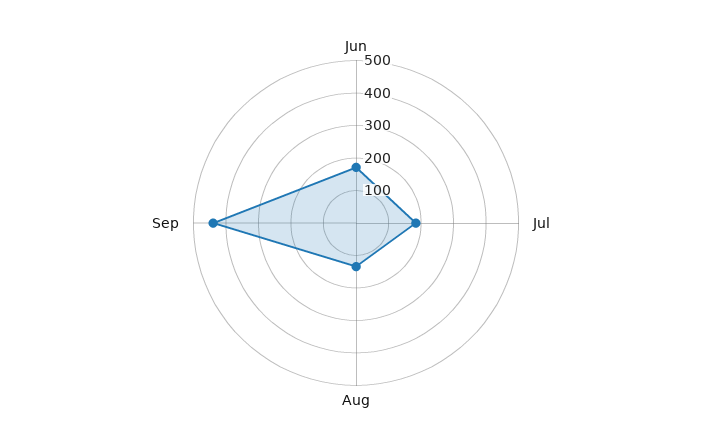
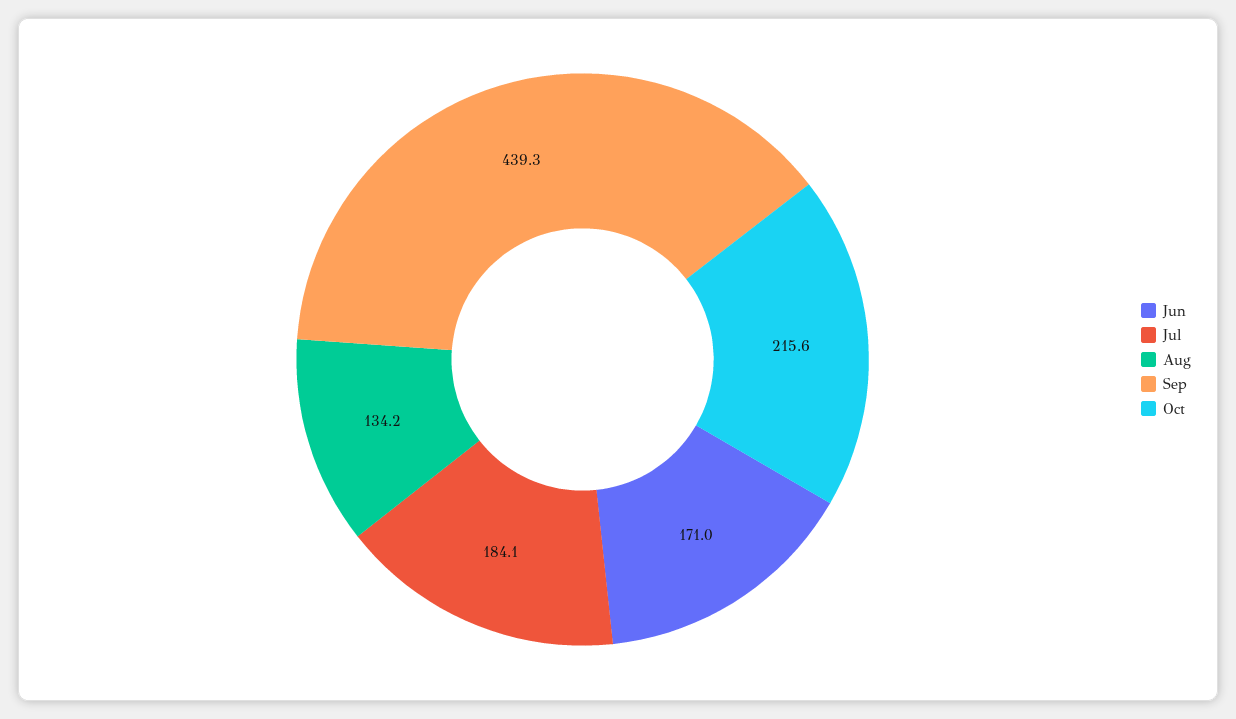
Oct: none -> 215.6

